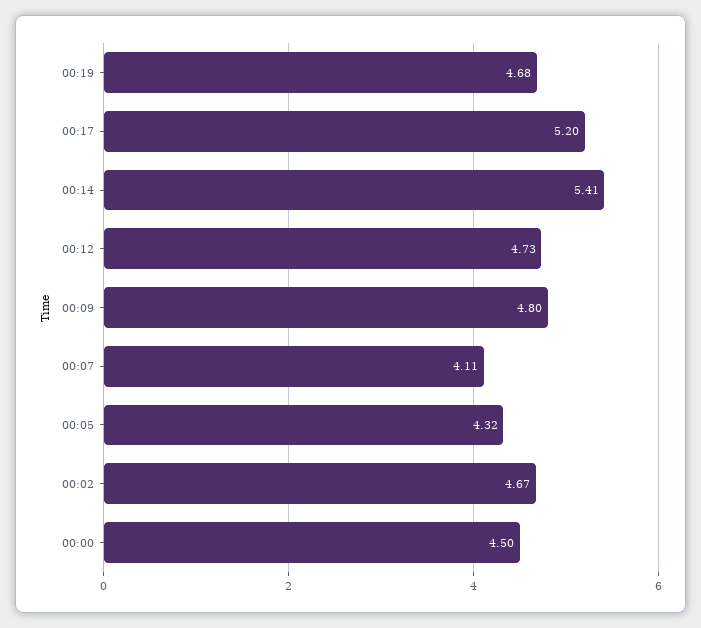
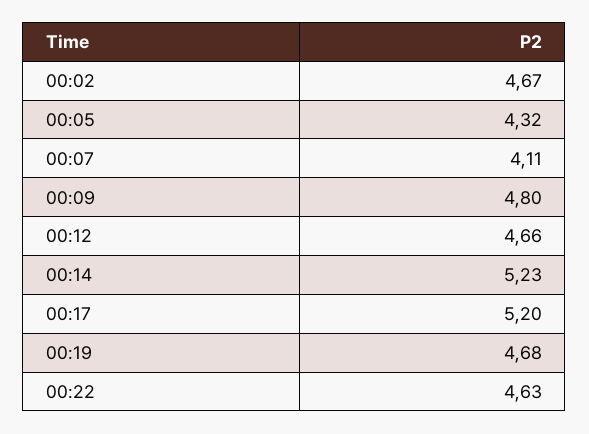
00:14: 5.41 -> 5.23
00:12: 4.73 -> 4.66
00:00: 4.5 -> none
00:22: none -> 4.63

